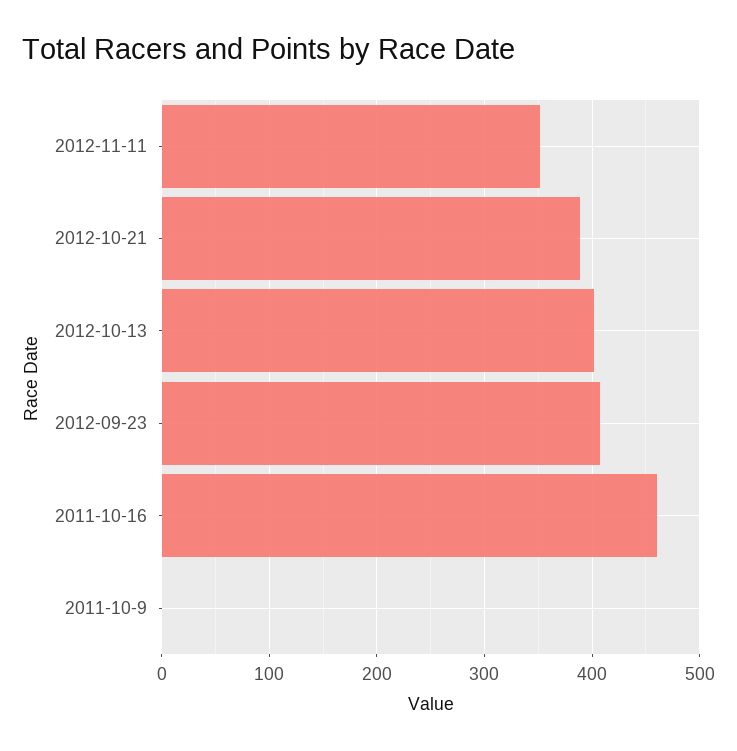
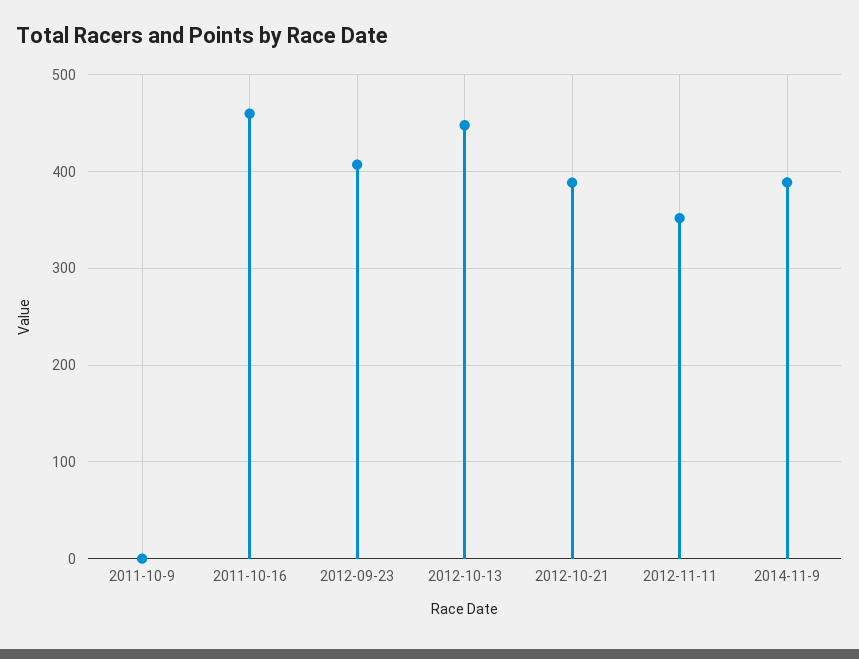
2012-10-13: 400 -> 450
2014-11-9: none -> 390

